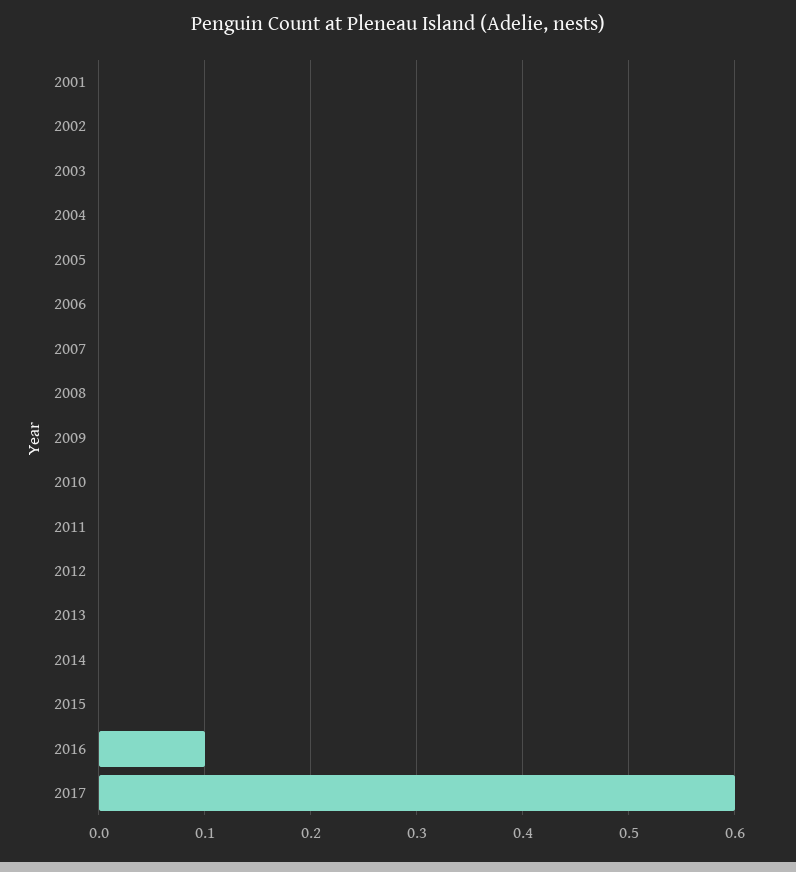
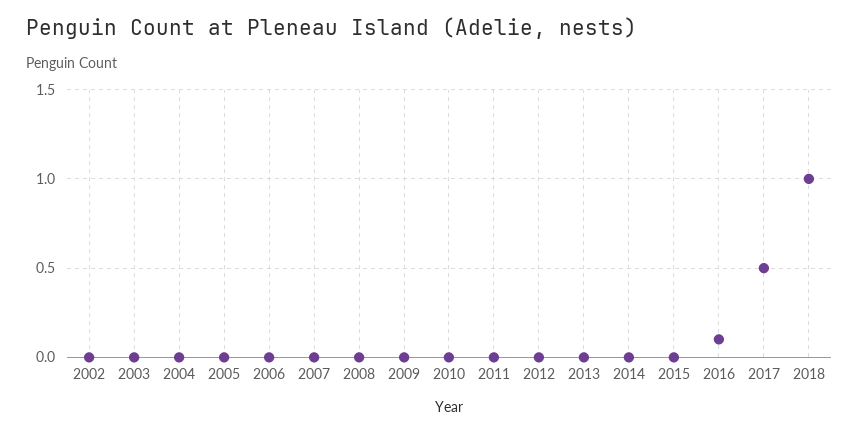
2001: 0 -> none
2017: 0.6 -> 0.5
2018: none -> 1

